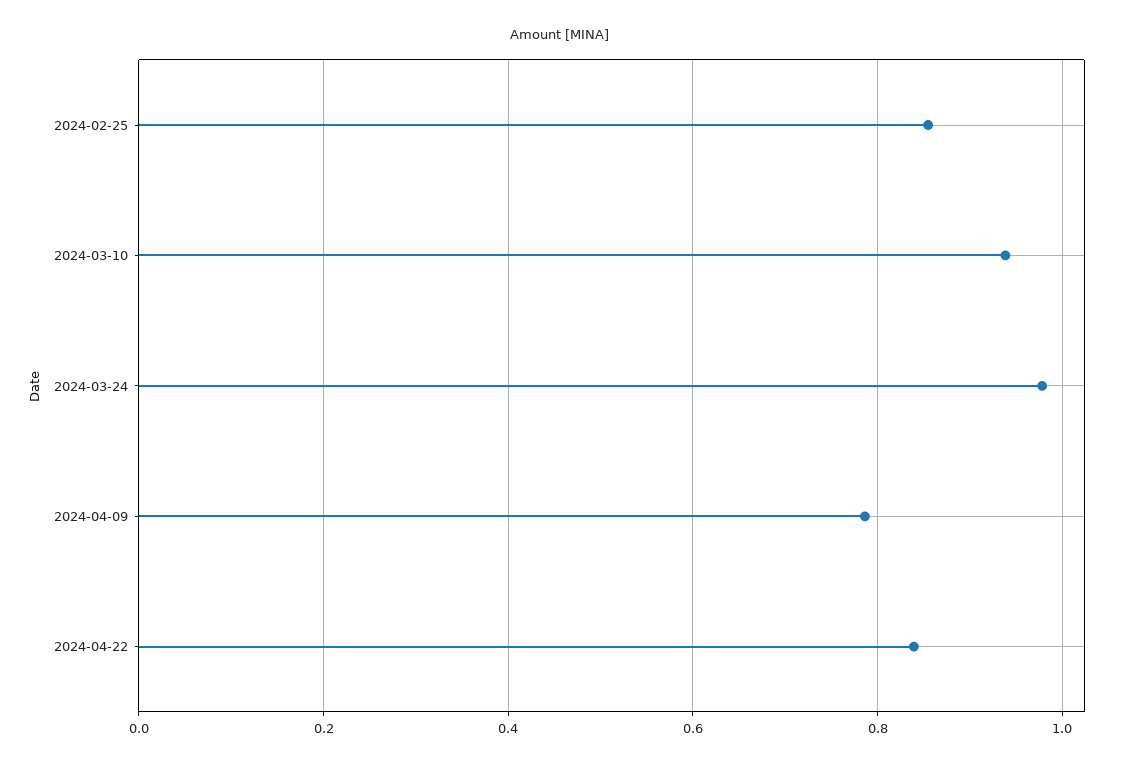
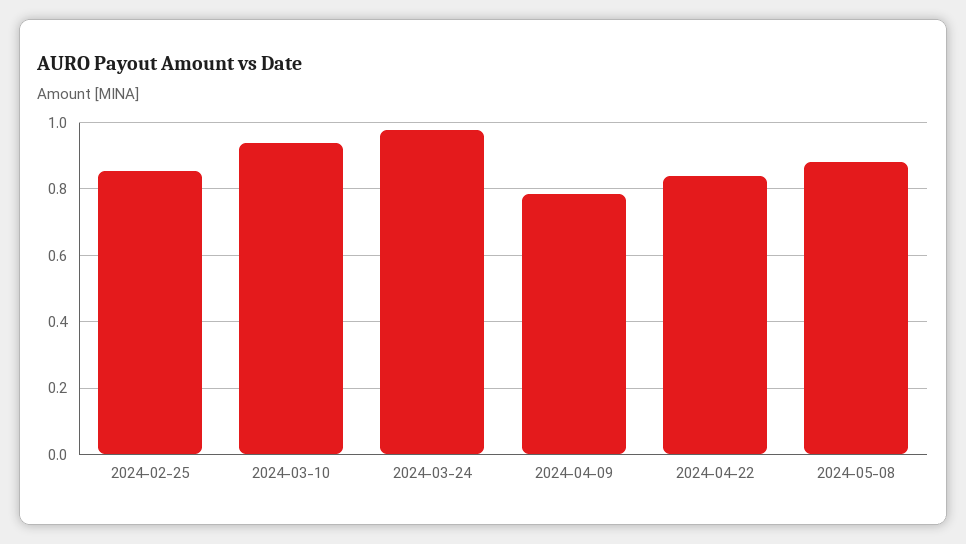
2024-05-08: none -> 0.88

